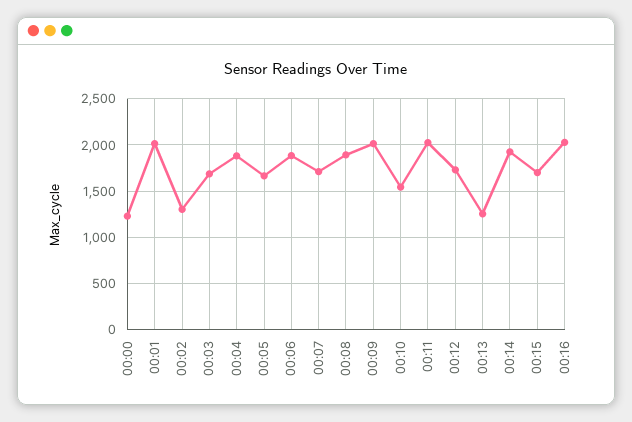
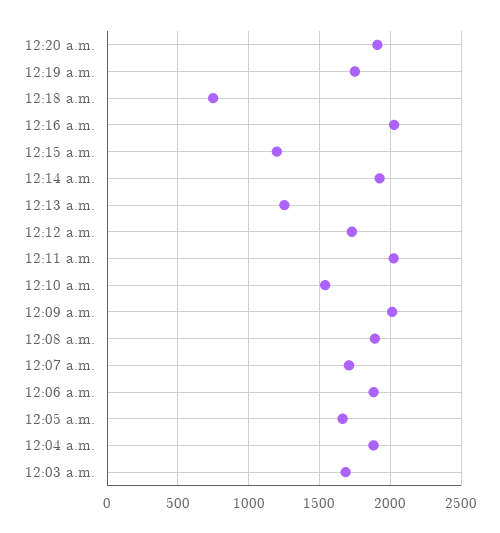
00:00: 1200 -> none
00:01: 2000 -> none
00:02: 1300 -> none
00:15: 1700 -> 1200
12:20 a.m.: none -> 1900
12:19 a.m.: none -> 1750
12:18 a.m.: none -> 750

